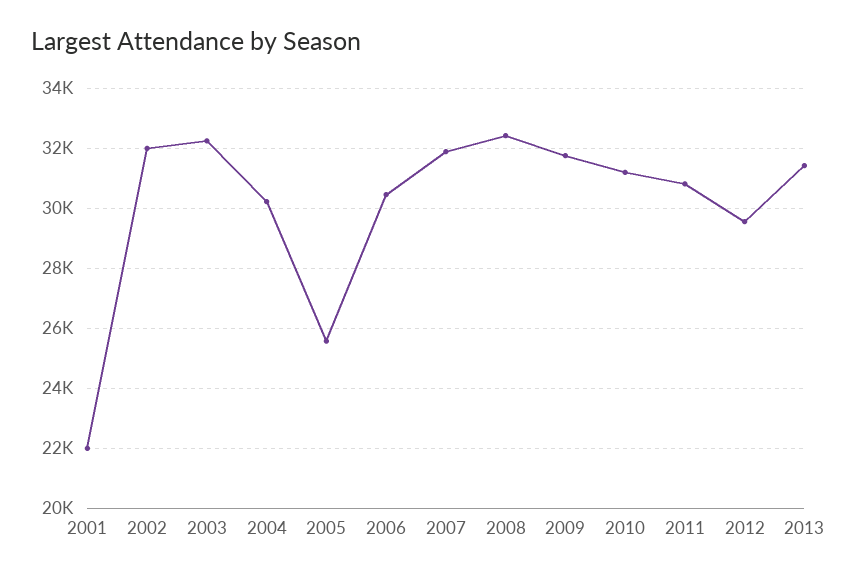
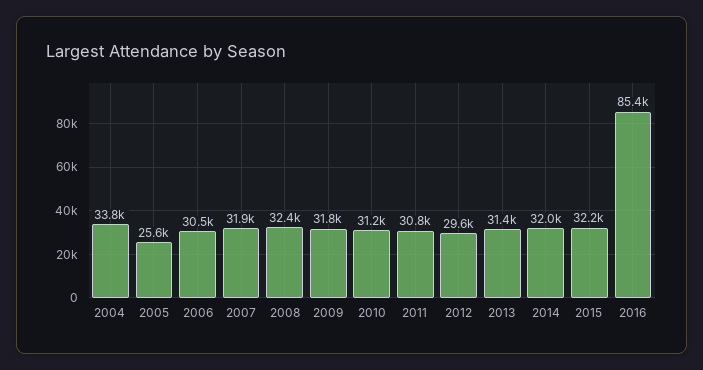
2001: 22000 -> none
2002: 32000 -> none
2003: 32250 -> none
2004: 30250 -> 33800
2014: none -> 32000
2015: none -> 32200
2016: none -> 85400

